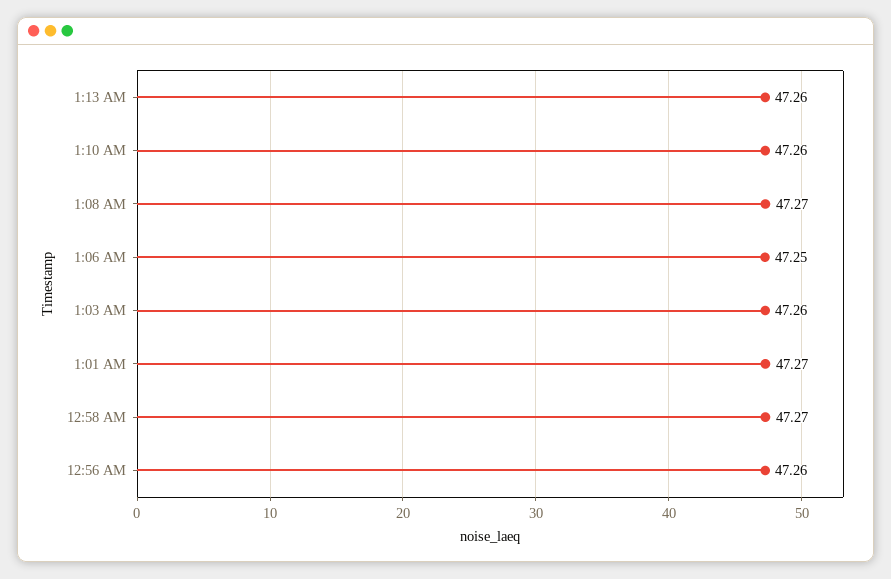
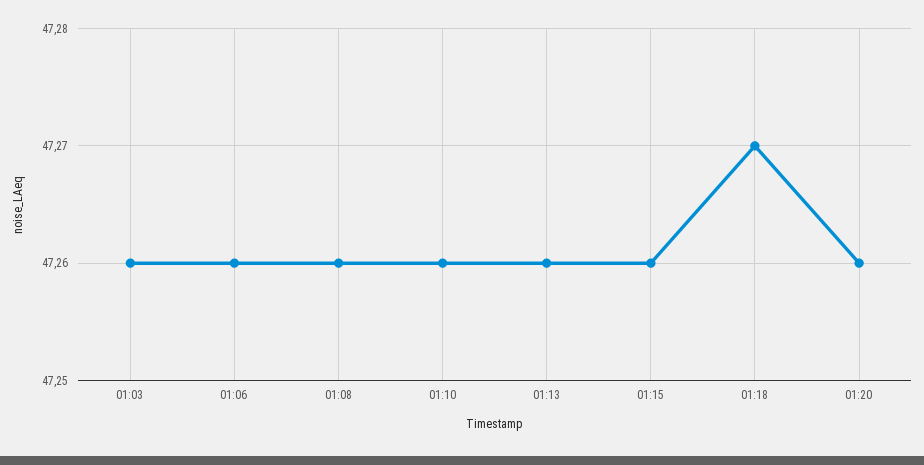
1:08 AM: 47.27 -> 47.26
1:06 AM: 47.25 -> 47.26
1:01 AM: 47.27 -> none
12:58 AM: 47.27 -> none
12:56 AM: 47.26 -> none
01:15: none -> 47.26
01:18: none -> 47.27
01:20: none -> 47.26

